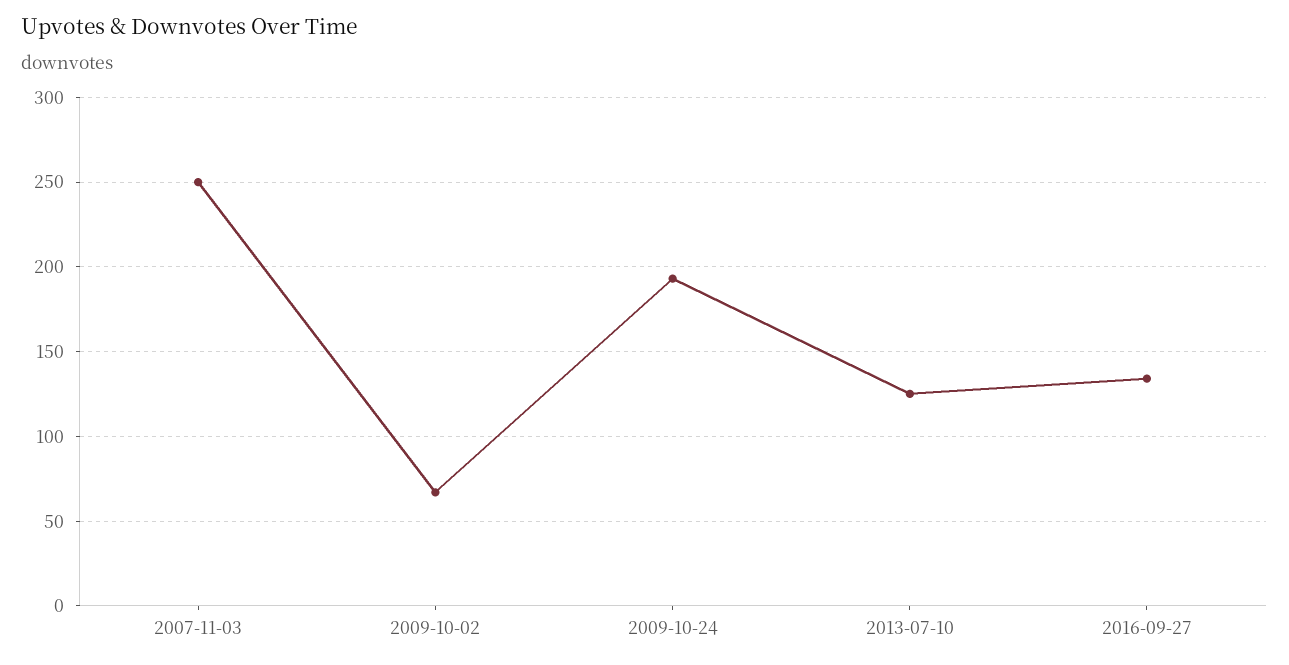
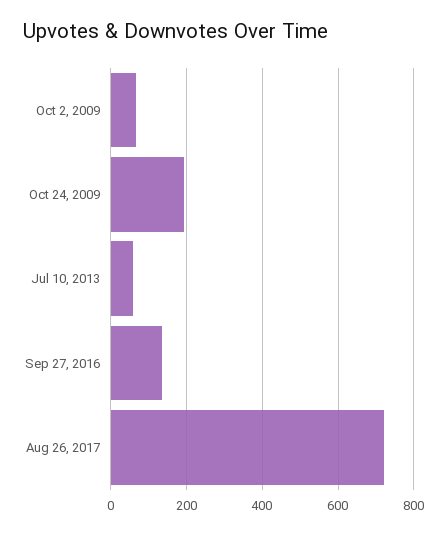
2007-11-03: 250 -> none
2013-07-10: 125 -> 60
Aug 26, 2017: none -> 720

